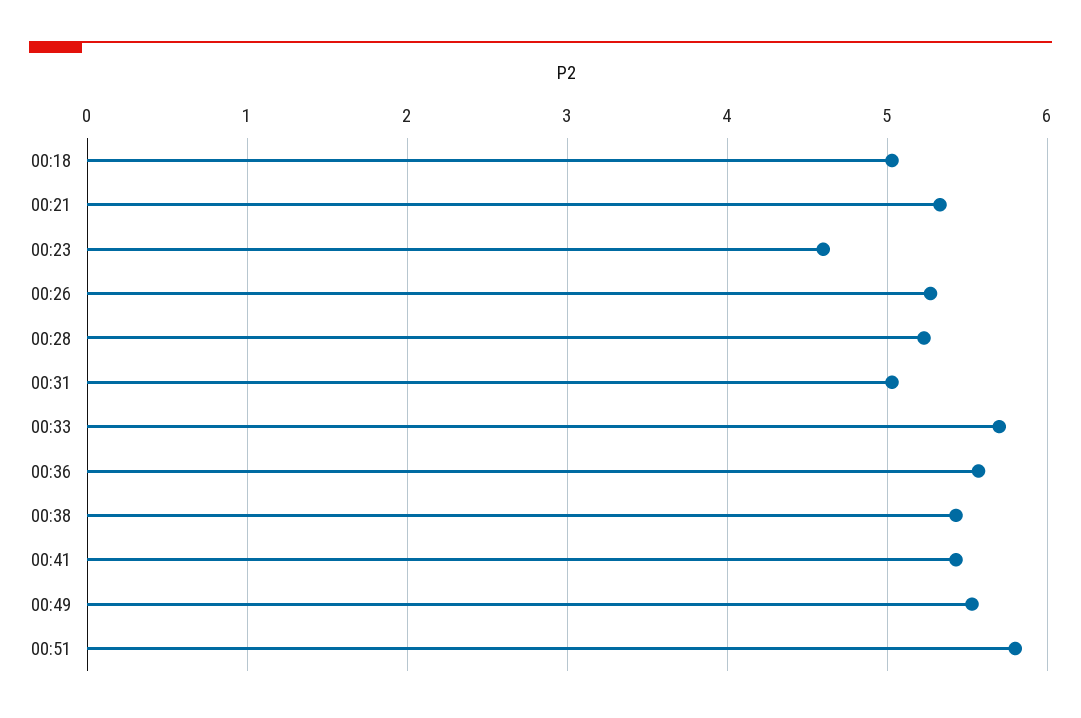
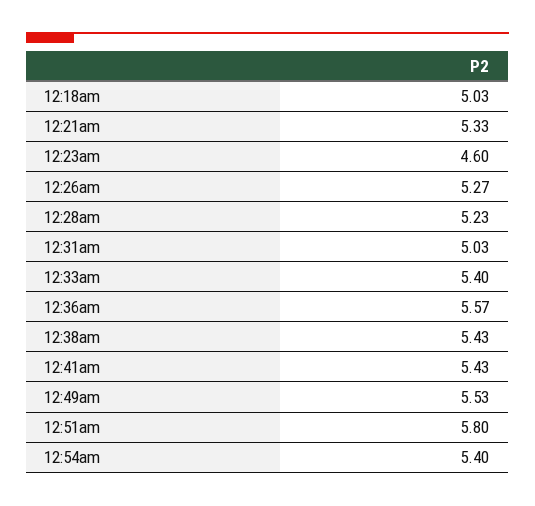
00:33: 5.7 -> 5.4
12:54am: none -> 5.4

